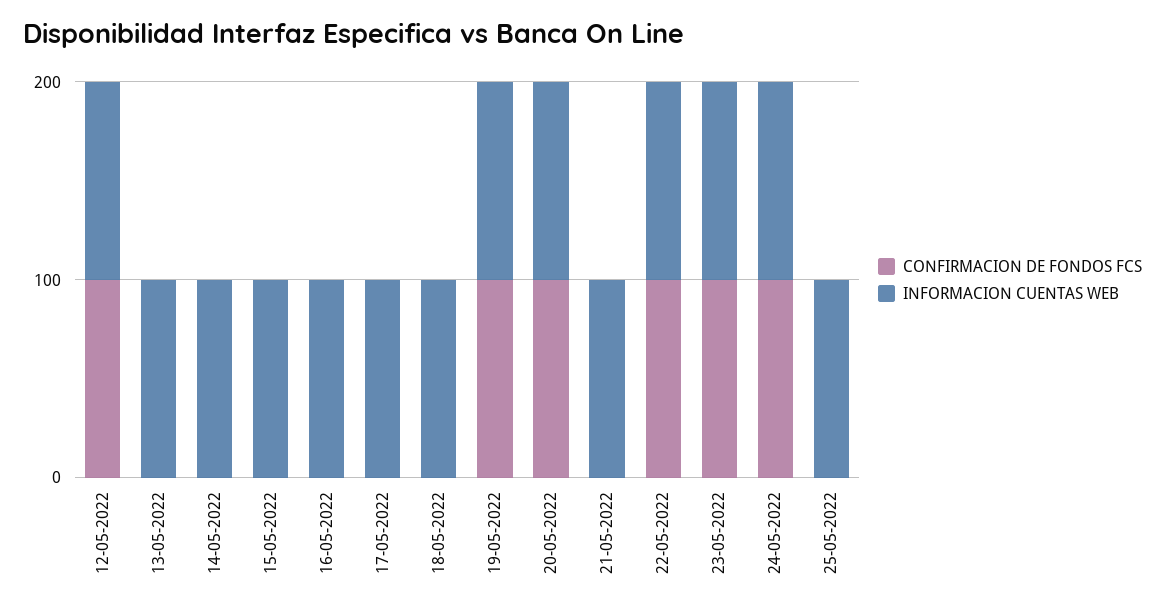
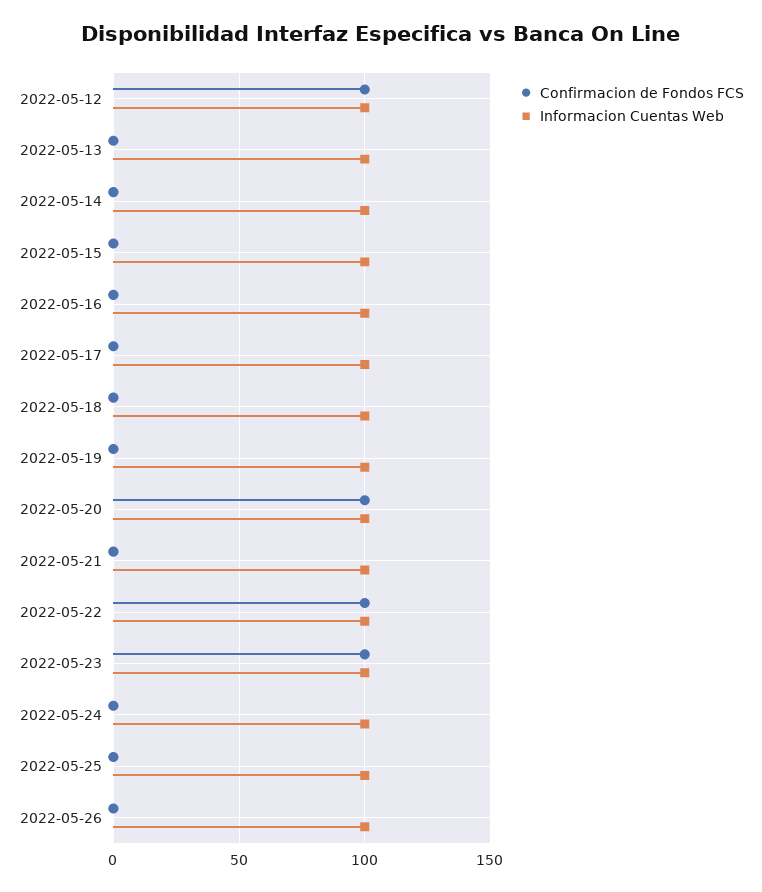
CONFIRMACION DE FONDOS FCS, 19-05-2022: 100 -> 0
CONFIRMACION DE FONDOS FCS, 24-05-2022: 100 -> 0
CONFIRMACION DE FONDOS FCS, 2022-05-26: none -> 0
INFORMACION CUENTAS WEB, 2022-05-26: none -> 100

